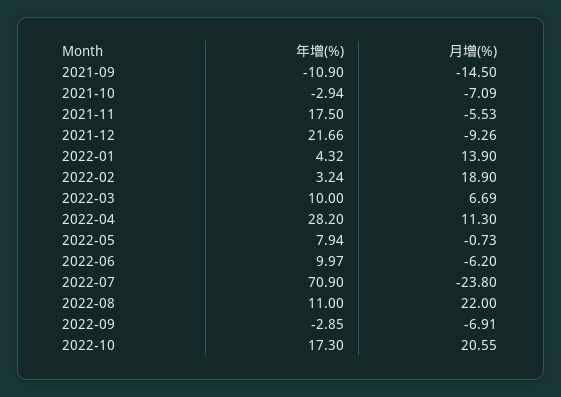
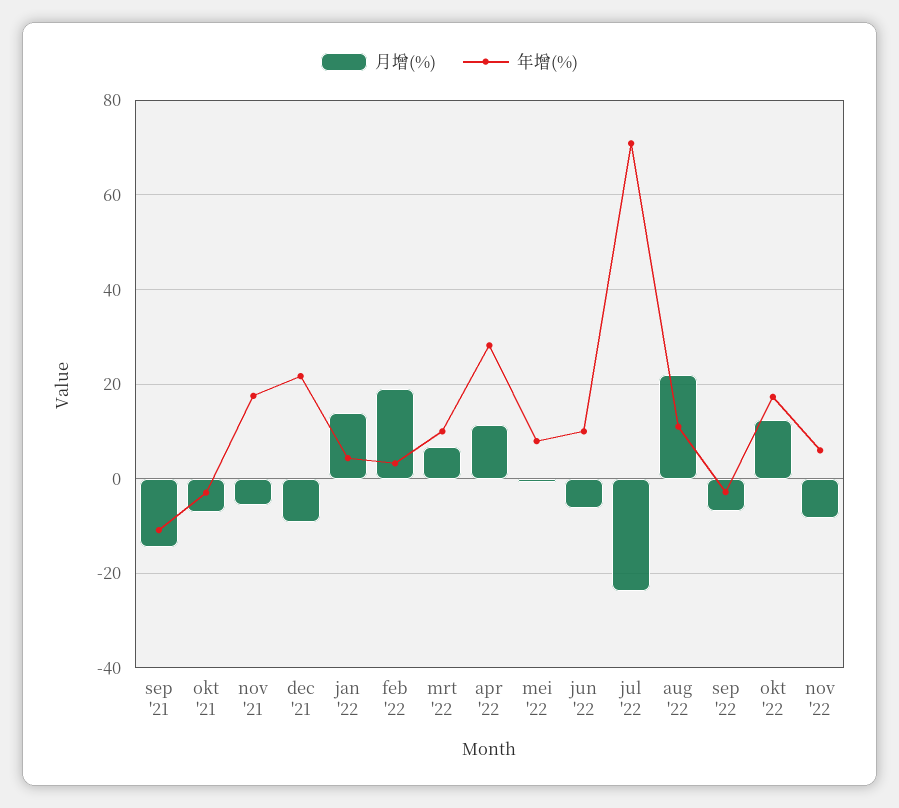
月增(%), 2022-10: 20.55 -> 12
月增(%), nov '22: none -> -8
年增(%), nov '22: none -> 6

